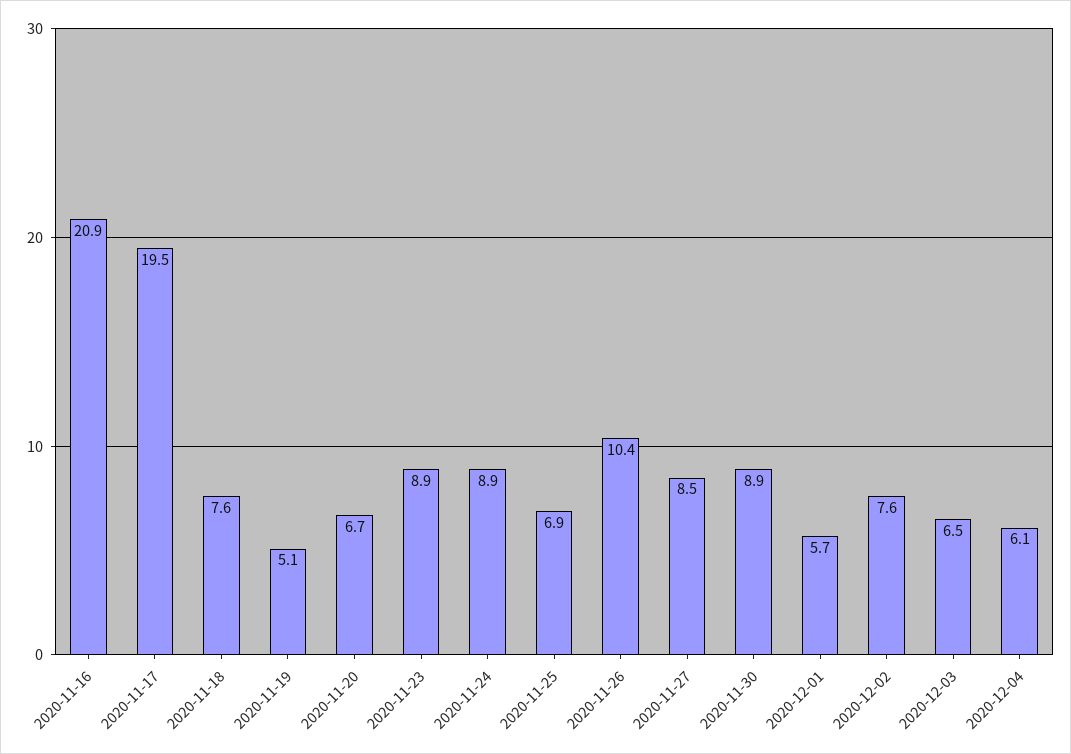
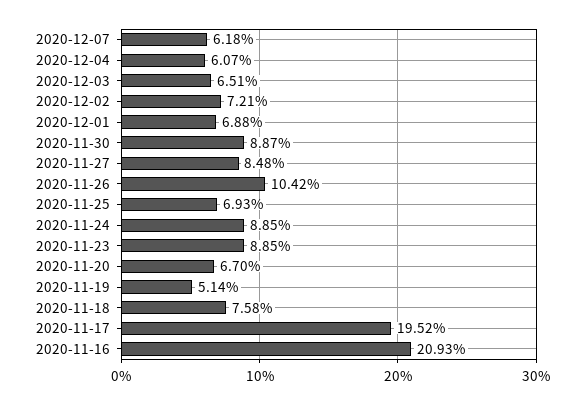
2020-12-01: 5.7 -> 6.88
2020-12-02: 7.6 -> 7.21
2020-12-07: none -> 6.18

